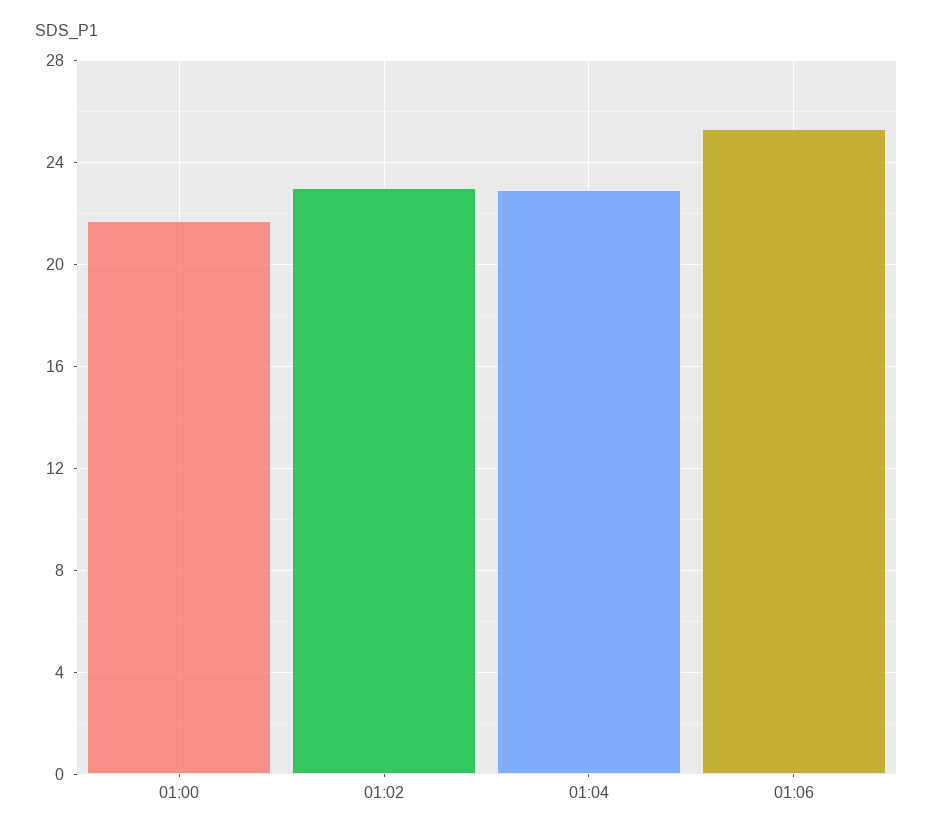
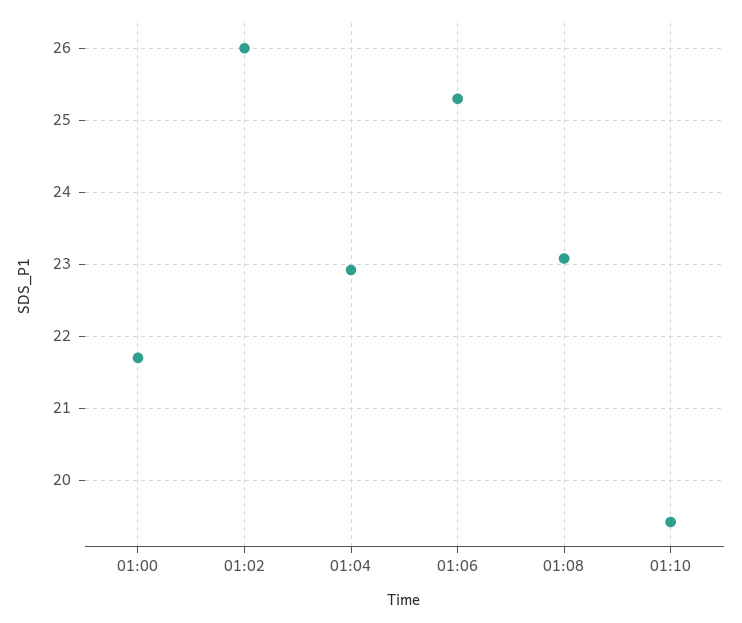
01:02: 23 -> 26
01:08: none -> 23.1
01:10: none -> 19.4

